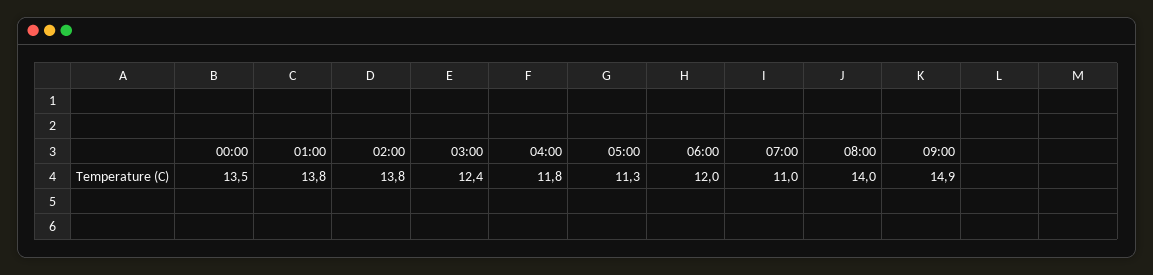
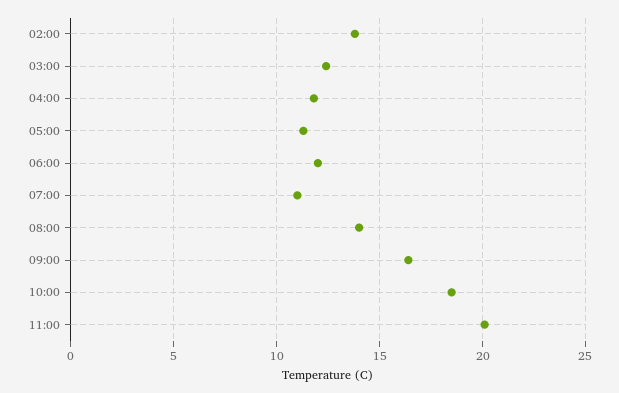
00:00: 13.5 -> none
01:00: 13.8 -> none
09:00: 14.9 -> 16.5
10:00: none -> 18.5
11:00: none -> 20

